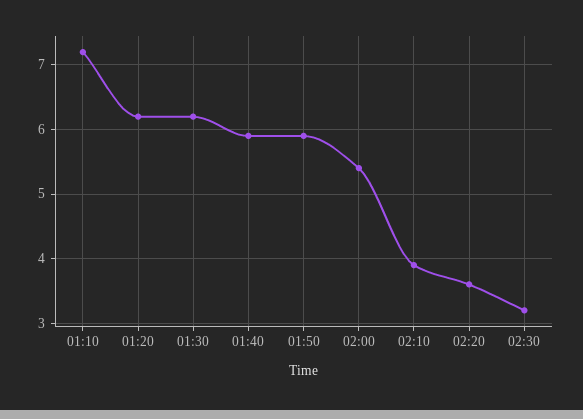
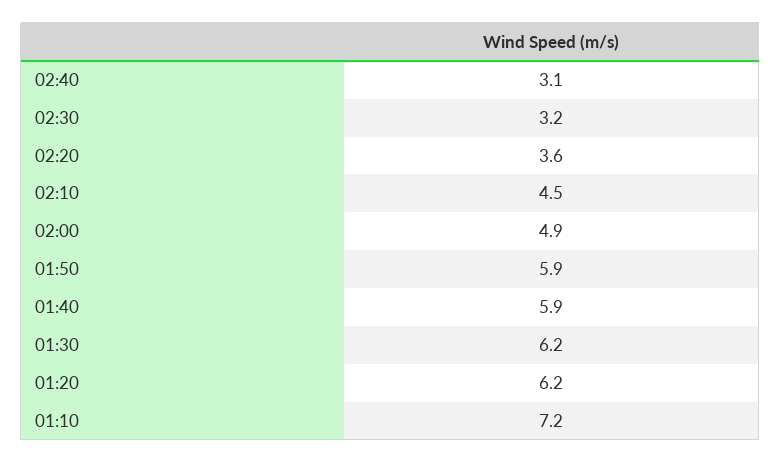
02:00: 5.4 -> 4.9
02:10: 3.9 -> 4.5
02:40: none -> 3.1

